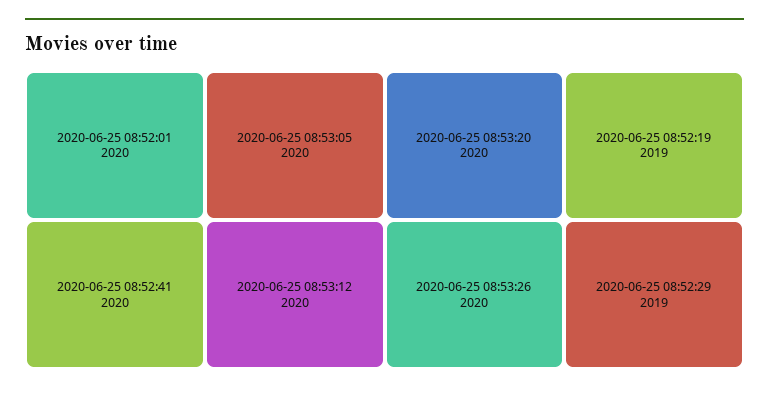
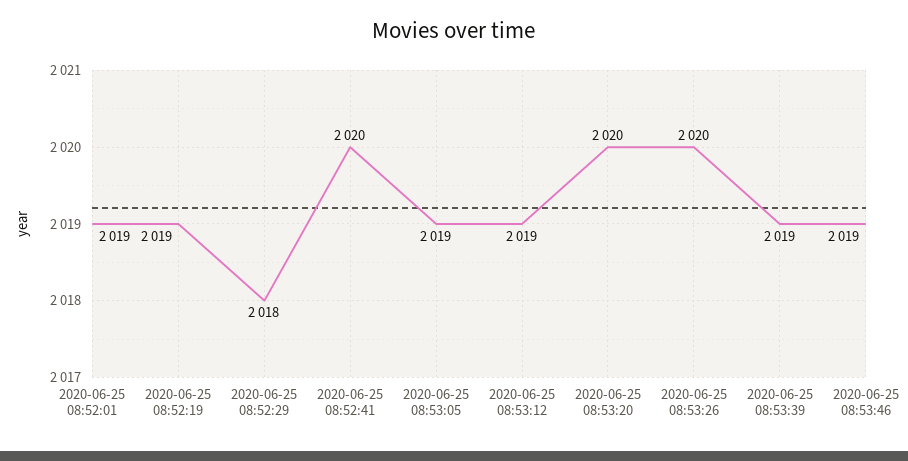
2020-06-25 08:52:01: 2020 -> 2019
2020-06-25 08:53:05: 2020 -> 2019
2020-06-25 08:53:12: 2020 -> 2019
2020-06-25 08:52:29: 2019 -> 2018
2020-06-25 08:53:39: none -> 2019
2020-06-25 08:53:46: none -> 2019

